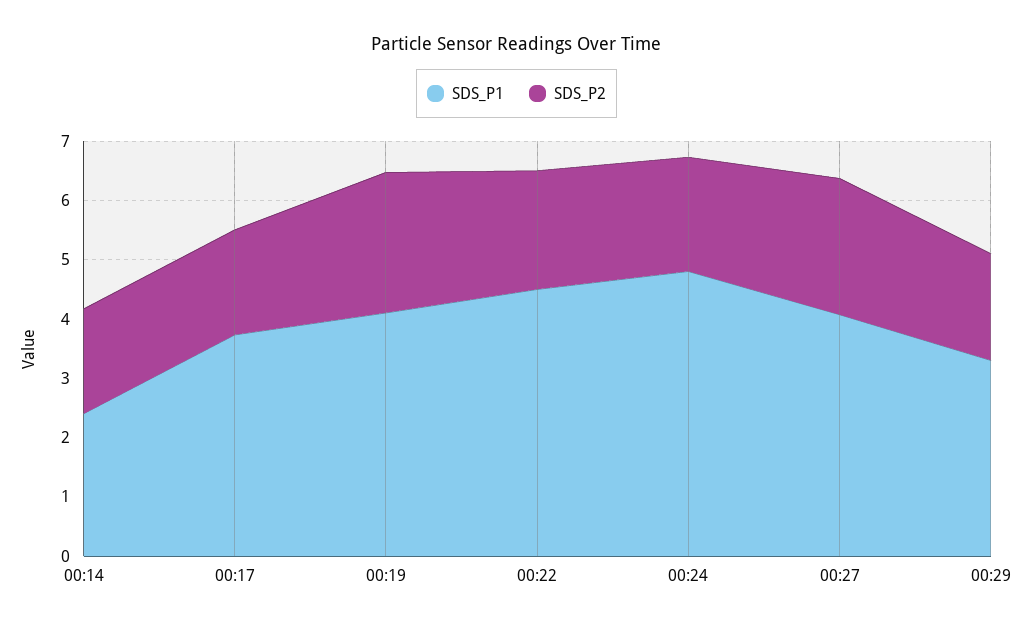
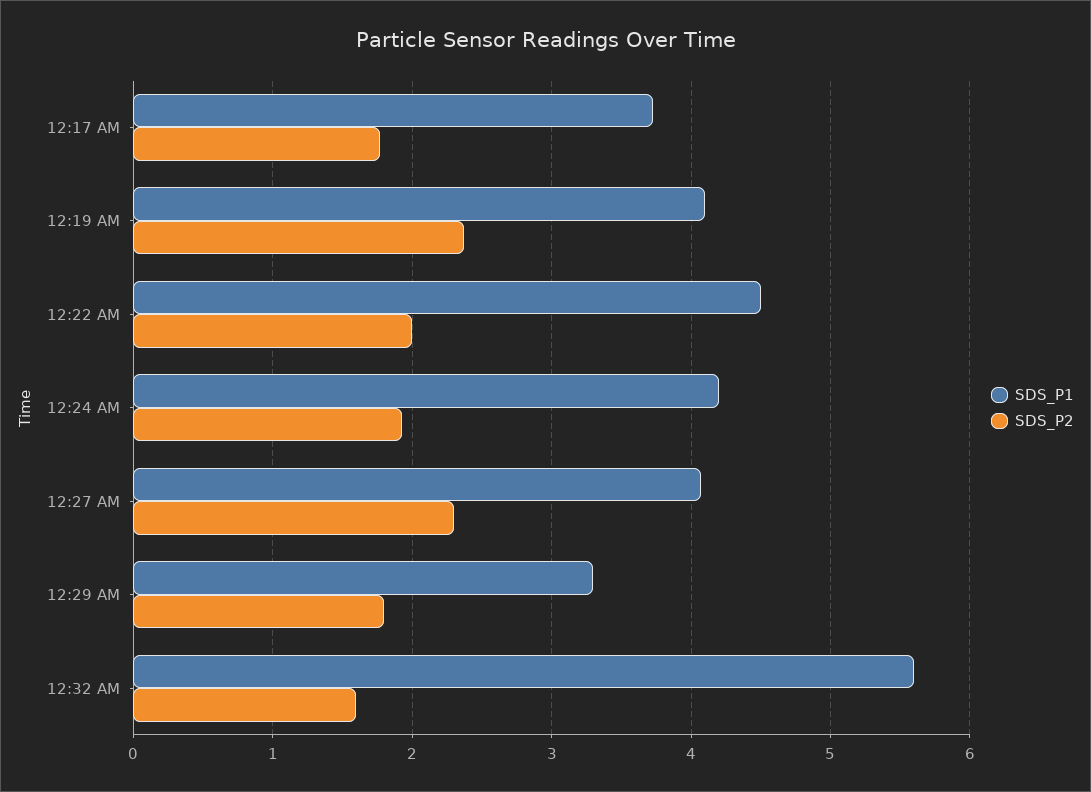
SDS_P1, 00:14: 2.4 -> none
SDS_P2, 00:14: 1.8 -> none
SDS_P1, 00:24: 4.8 -> 4.2
SDS_P1, 12:32 AM: none -> 5.6
SDS_P2, 12:32 AM: none -> 1.6

